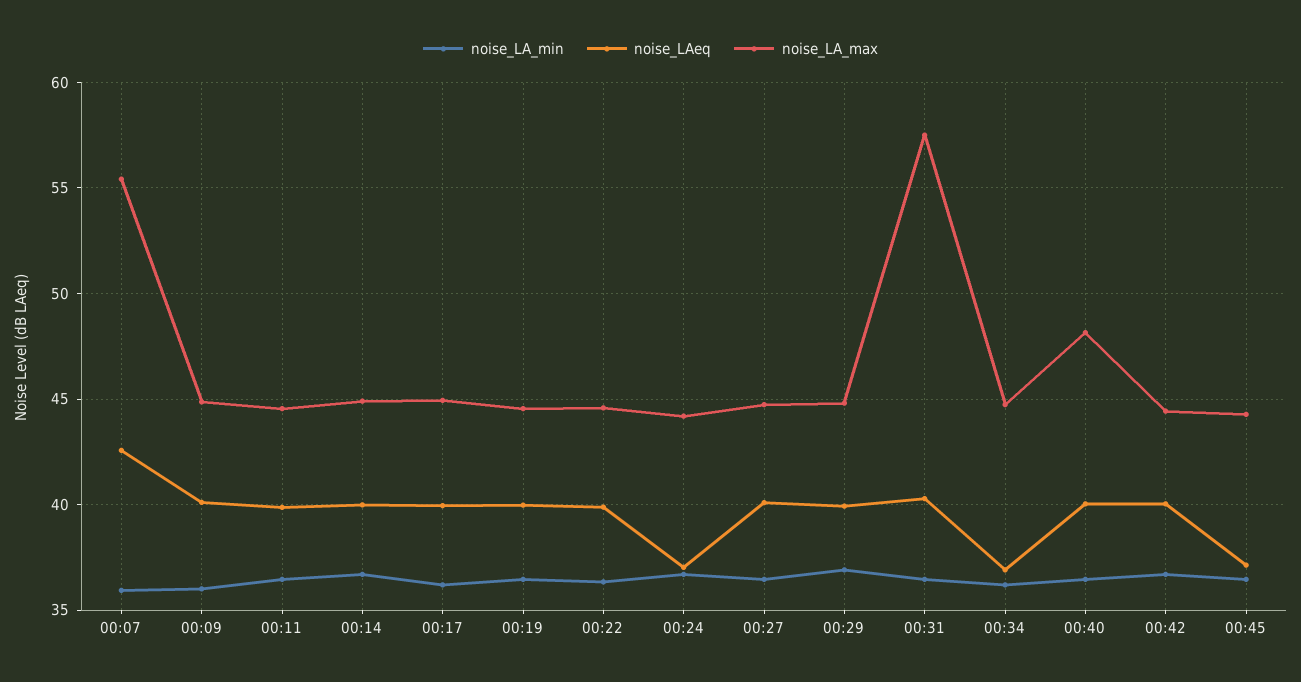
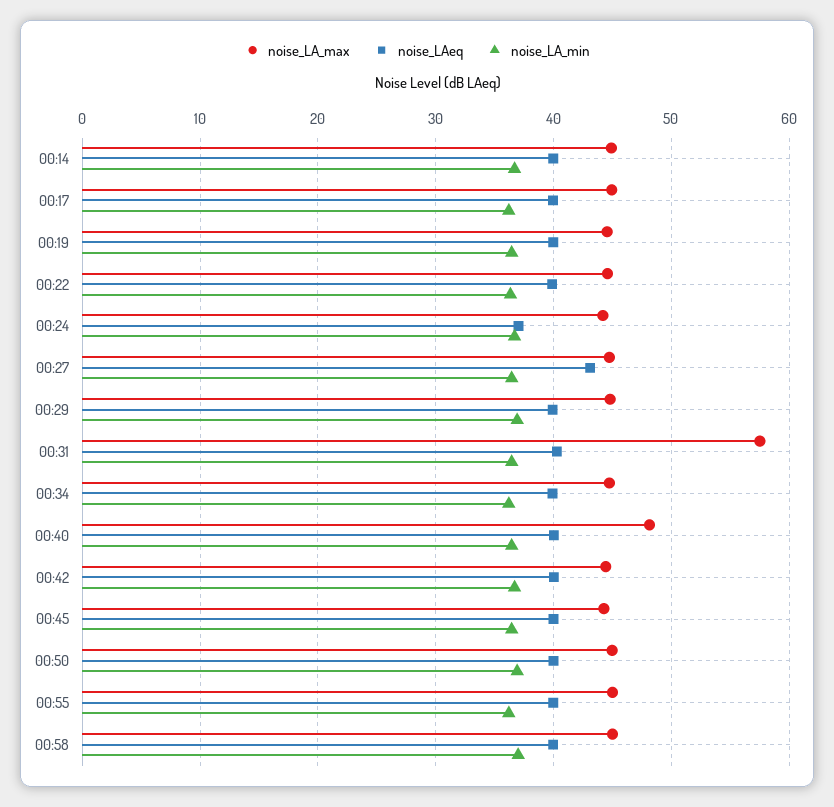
noise_LA_min, 00:07: 36 -> none
noise_LAeq, 00:07: 42.5 -> none
noise_LA_max, 00:07: 55.5 -> none
noise_LA_min, 00:09: 36 -> none
noise_LAeq, 00:09: 40 -> none
noise_LA_max, 00:09: 45 -> none
noise_LA_min, 00:11: 36.5 -> none
noise_LAeq, 00:11: 40 -> none
noise_LA_max, 00:11: 44.5 -> none
noise_LAeq, 00:27: 40 -> 43
noise_LAeq, 00:34: 37 -> 40
noise_LAeq, 00:45: 37 -> 40
noise_LA_max, 00:50: none -> 45
noise_LAeq, 00:50: none -> 40
noise_LA_min, 00:50: none -> 37
noise_LA_max, 00:55: none -> 45
noise_LAeq, 00:55: none -> 40
noise_LA_min, 00:55: none -> 36
noise_LA_max, 00:58: none -> 45
noise_LAeq, 00:58: none -> 40
noise_LA_min, 00:58: none -> 37

